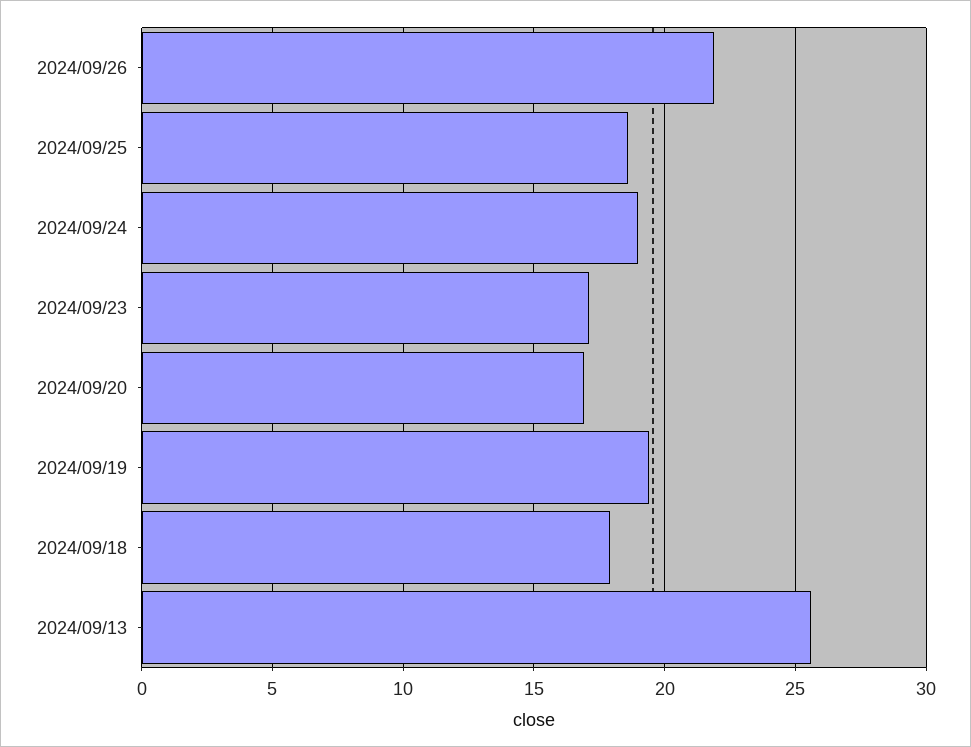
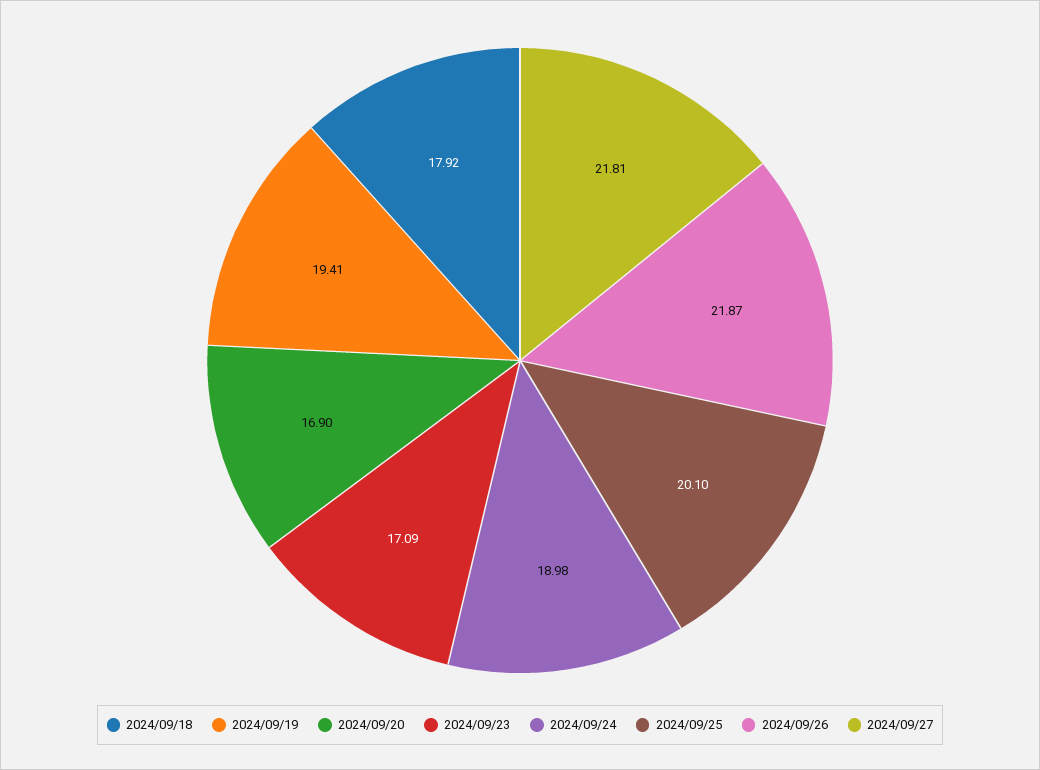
2024/09/25: 18.5 -> 20.1
2024/09/13: 25.5 -> none
2024/09/27: none -> 21.81

